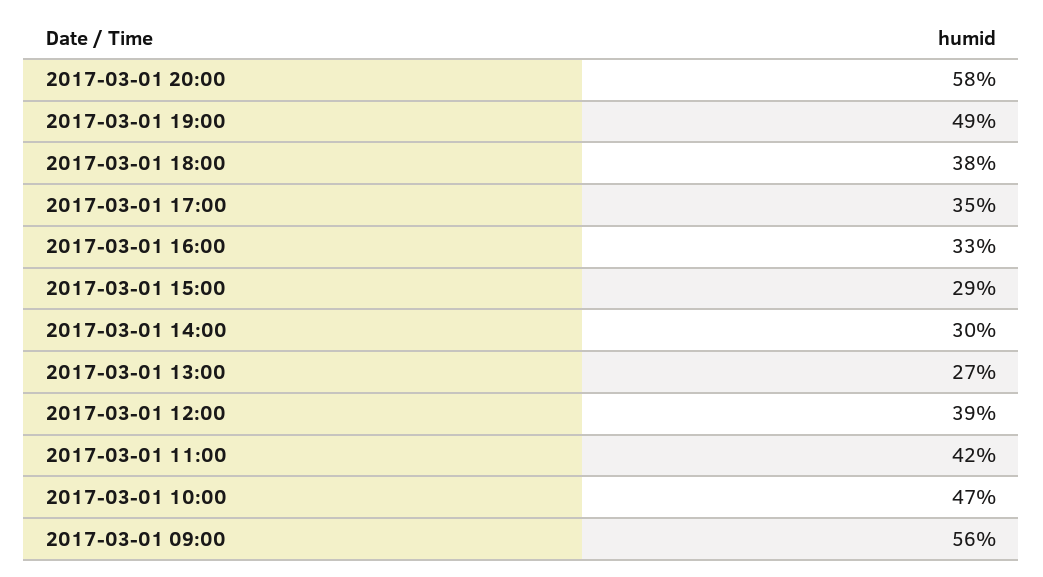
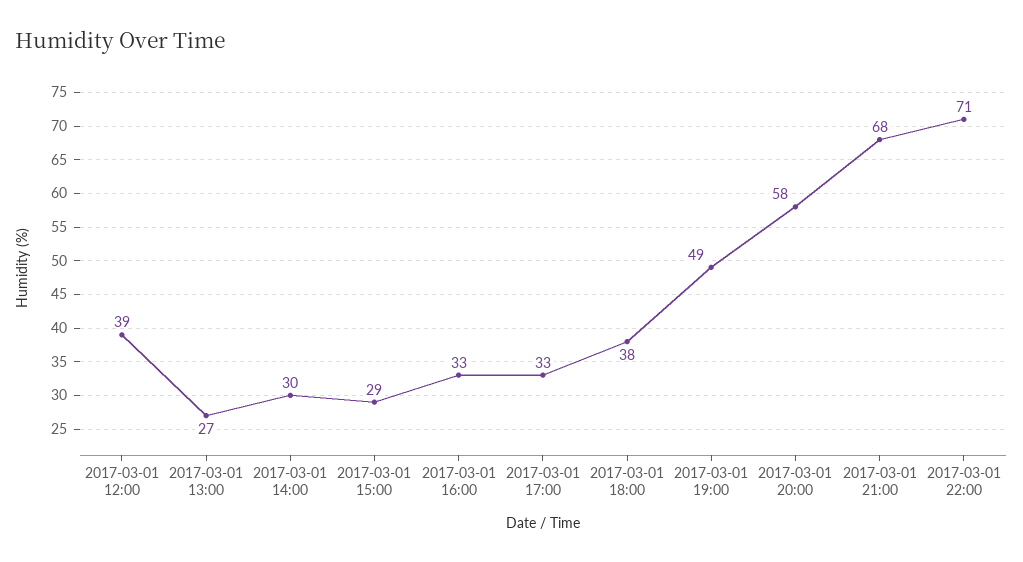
2017-03-01 17:00: 35 -> 33
2017-03-01 11:00: 42 -> none
2017-03-01 10:00: 47 -> none
2017-03-01 09:00: 56 -> none
2017-03-01 21:00: none -> 68
2017-03-01 22:00: none -> 71

